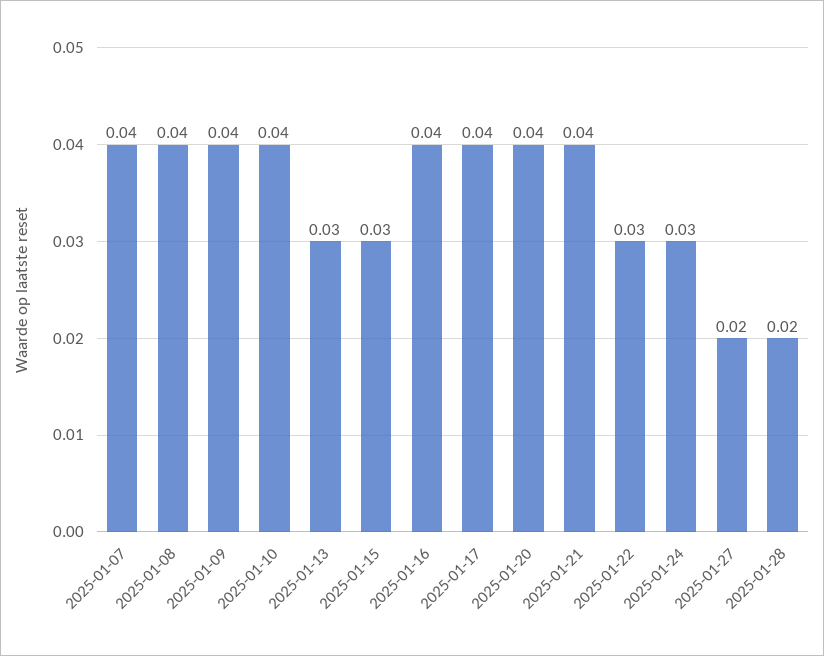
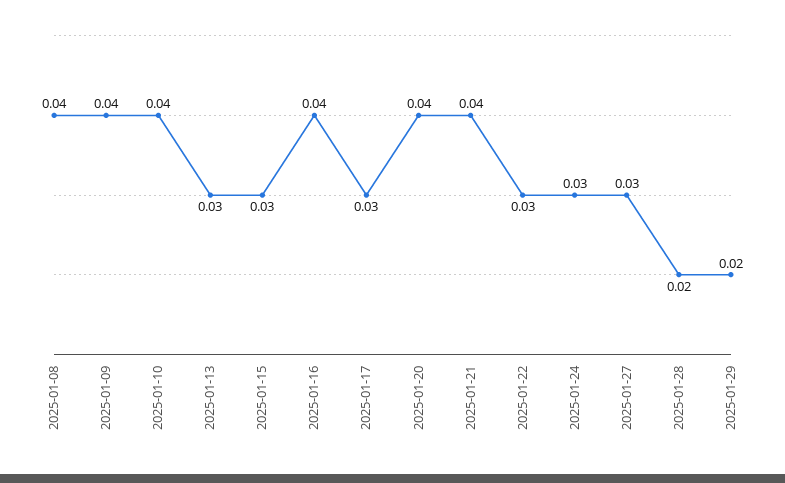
2025-01-07: 0.04 -> none
2025-01-17: 0.04 -> 0.03
2025-01-27: 0.02 -> 0.03
2025-01-29: none -> 0.02

